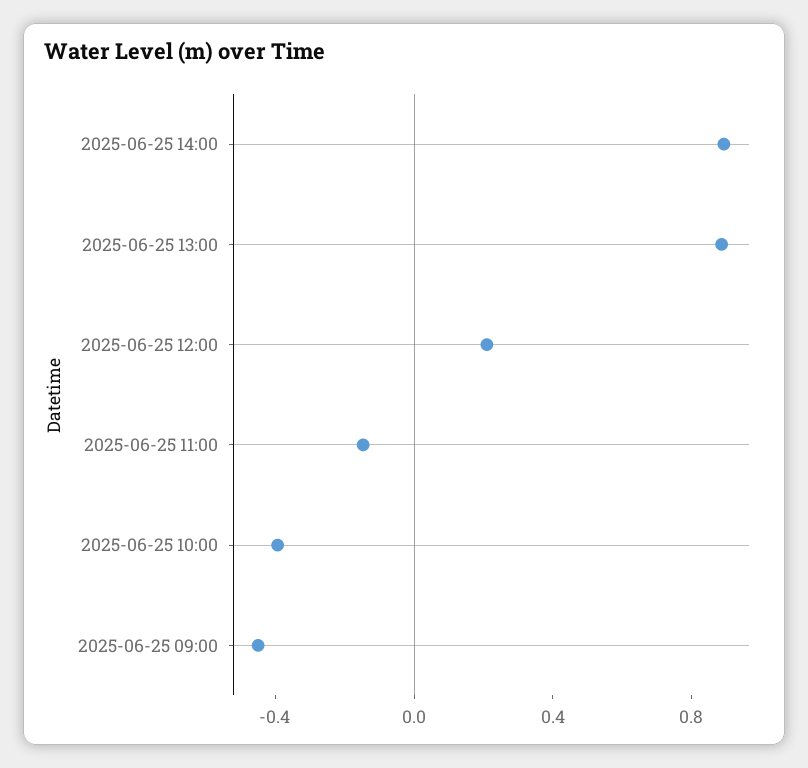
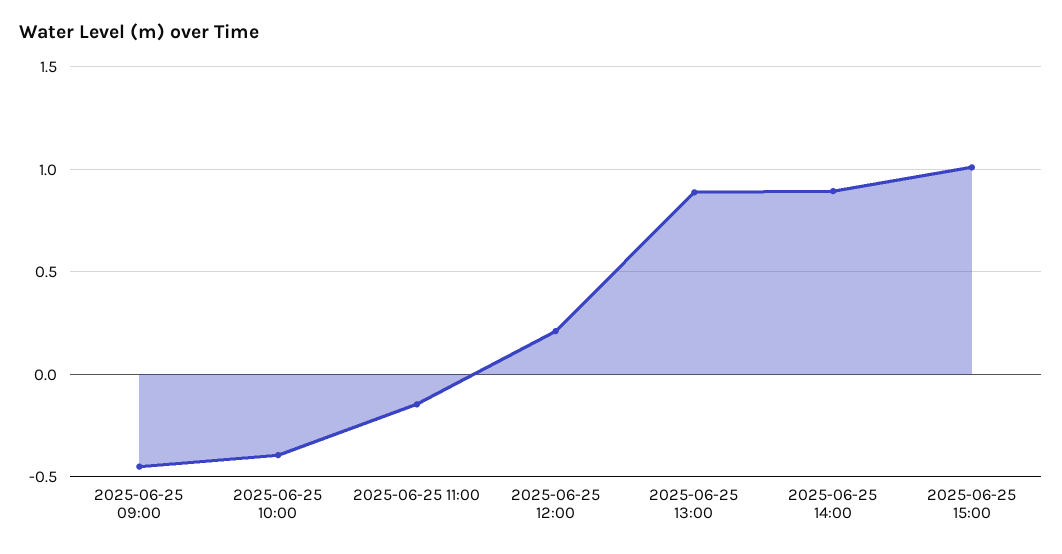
2025-06-25 15:00: none -> 1

